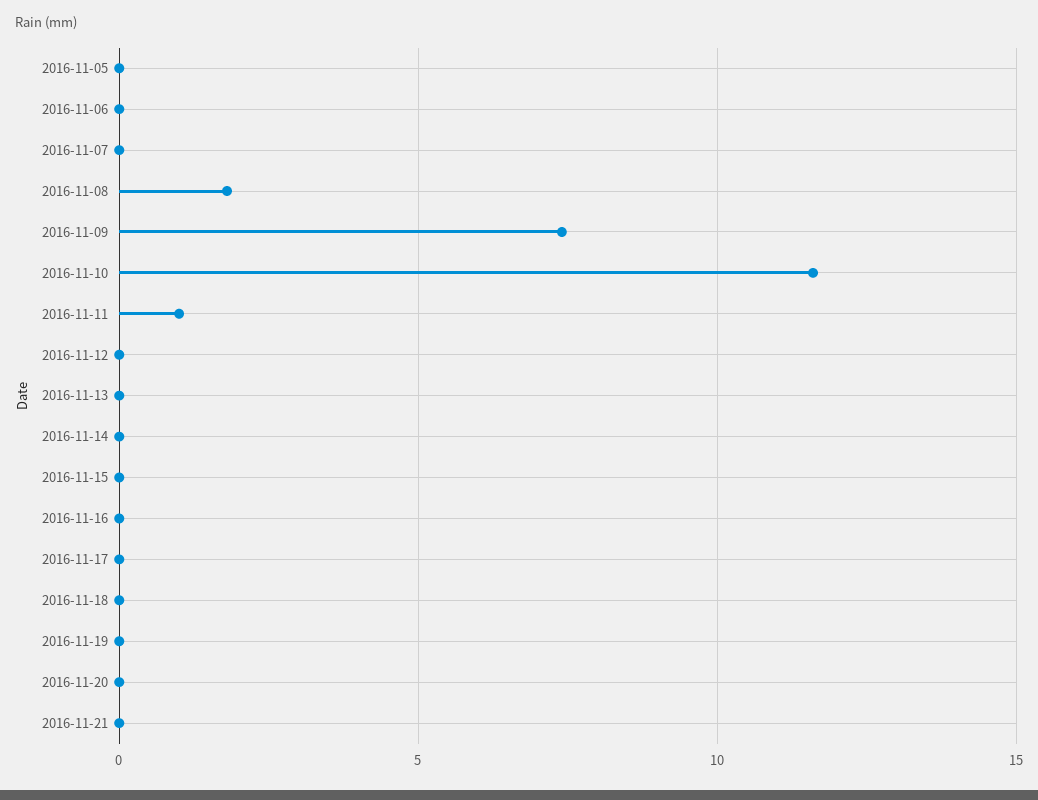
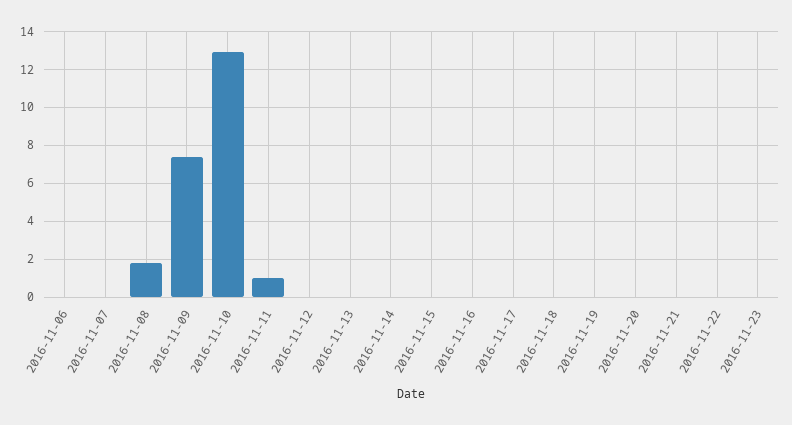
2016-11-05: 0 -> none
2016-11-10: 11.5 -> 13
2016-11-22: none -> 0
2016-11-23: none -> 0

